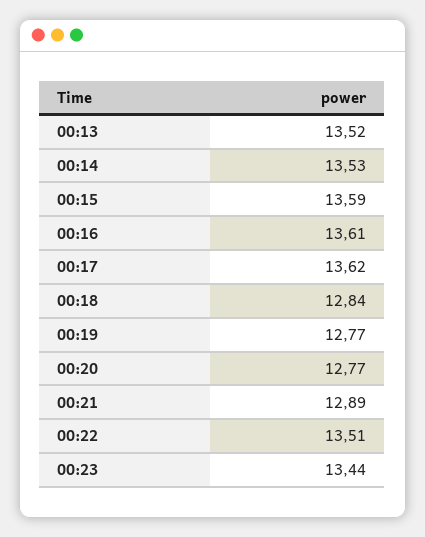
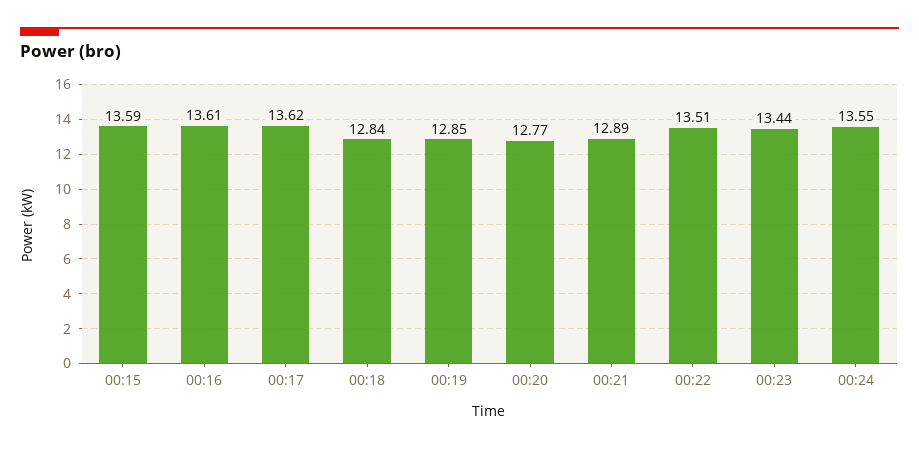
00:13: 13.52 -> none
00:14: 13.53 -> none
00:19: 12.77 -> 12.85
00:24: none -> 13.55

